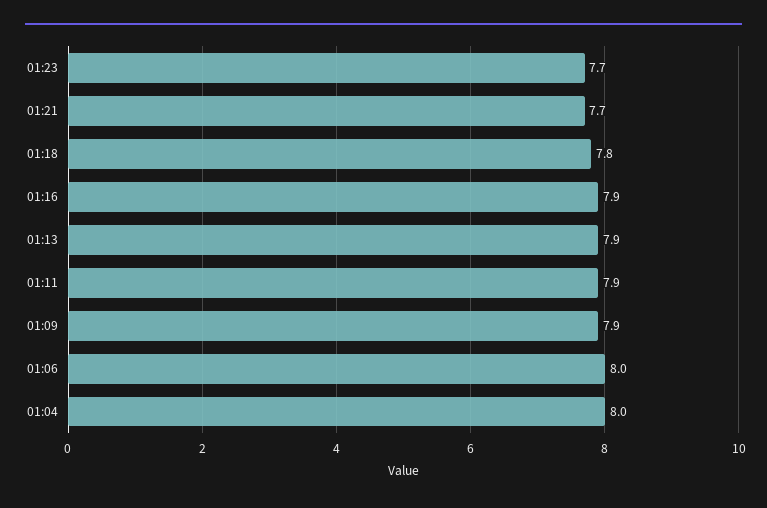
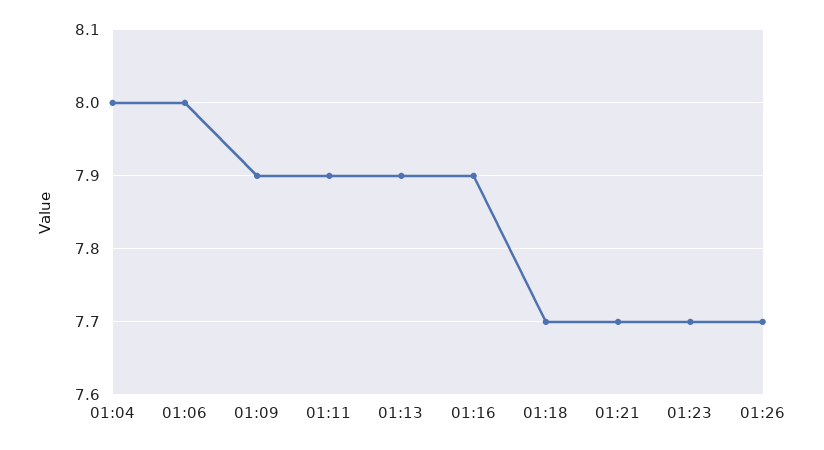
01:18: 7.8 -> 7.7
01:26: none -> 7.7

